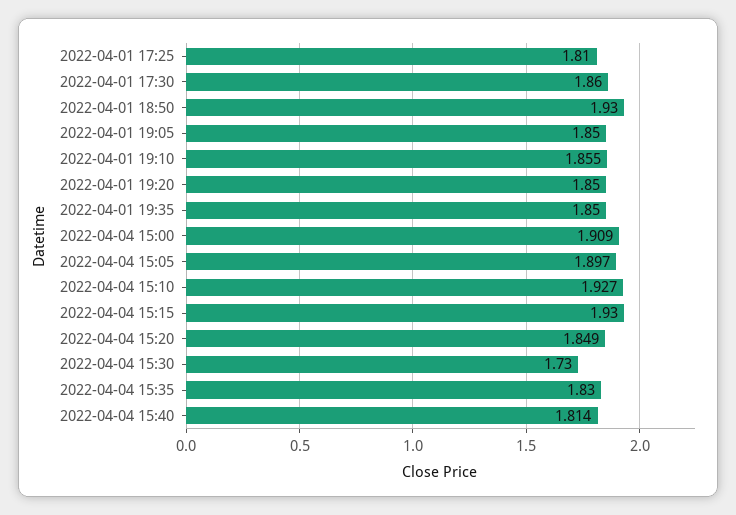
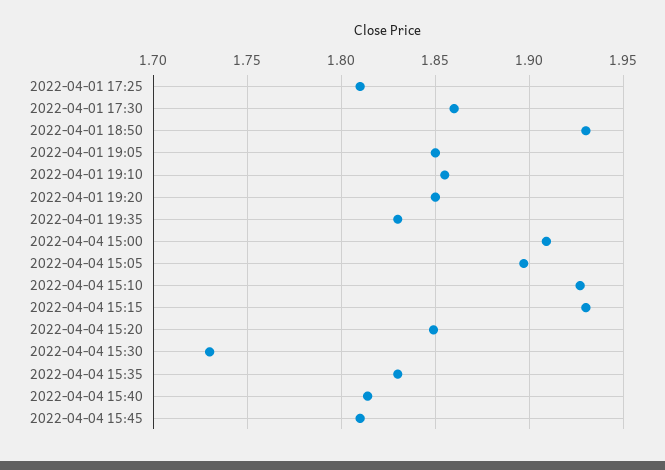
2022-04-01 19:35: 1.85 -> 1.83
2022-04-04 15:45: none -> 1.81

